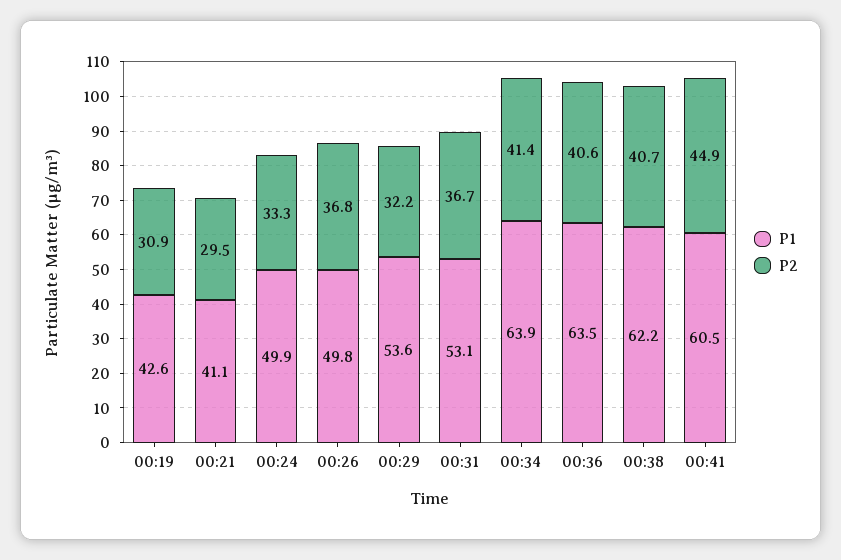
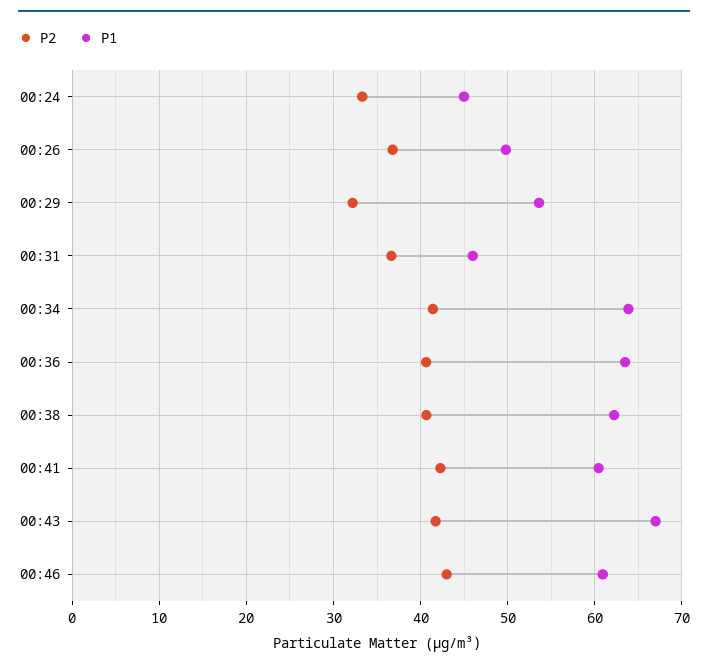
P1, 00:19: 42.6 -> none
P2, 00:19: 30.9 -> none
P1, 00:21: 41.1 -> none
P2, 00:21: 29.5 -> none
P1, 00:24: 49.9 -> 45
P1, 00:31: 53.1 -> 46
P2, 00:41: 44.9 -> 42
P2, 00:43: none -> 42
P1, 00:43: none -> 67
P2, 00:46: none -> 43
P1, 00:46: none -> 61

